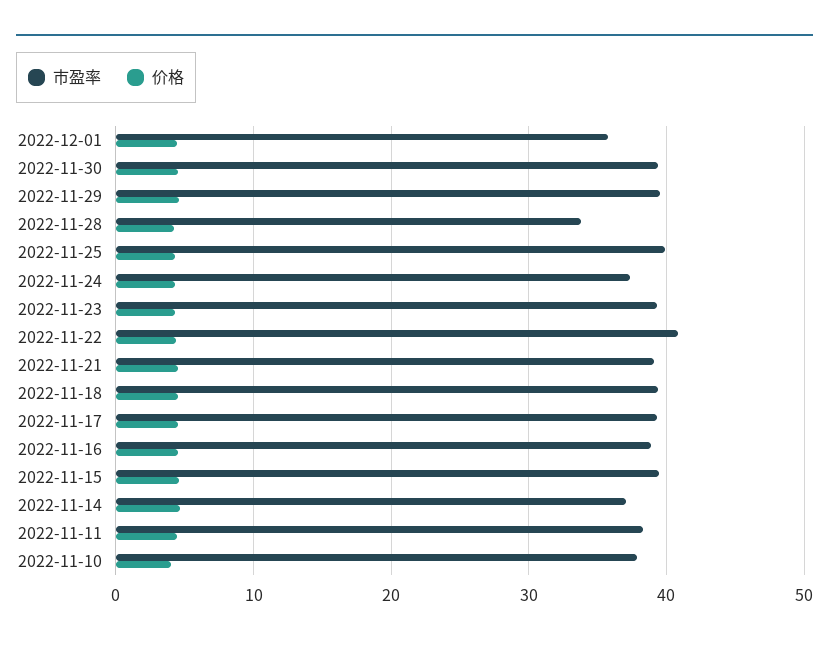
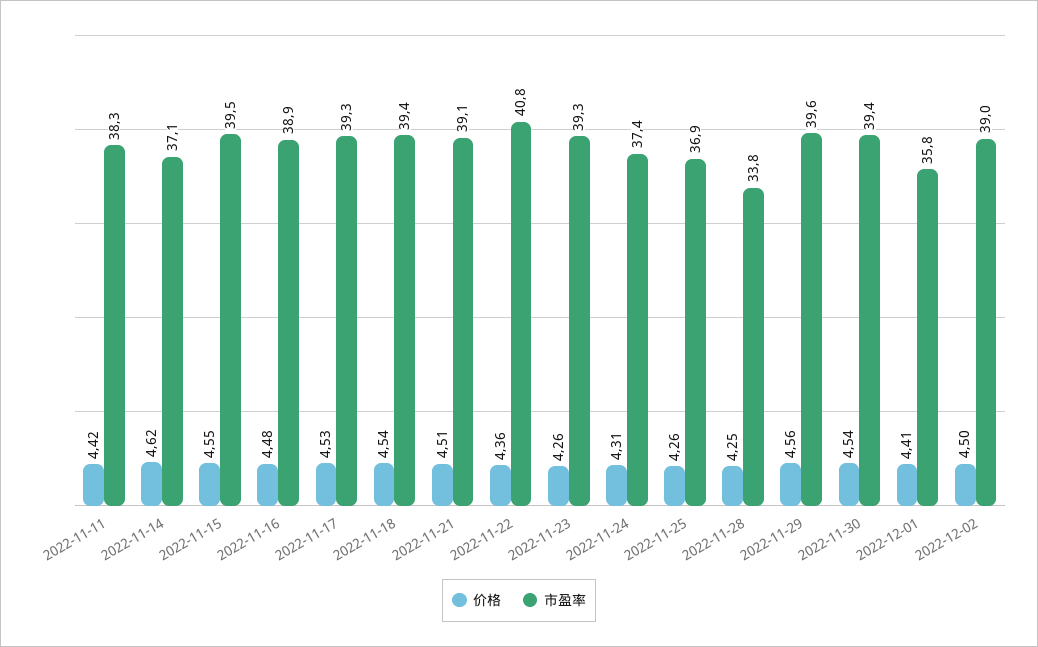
市盈率, 2022-11-25: 40 -> 36.9
市盈率, 2022-11-10: 38 -> none
价格, 2022-11-10: 4 -> none
价格, 2022-12-02: none -> 4.5
市盈率, 2022-12-02: none -> 39

